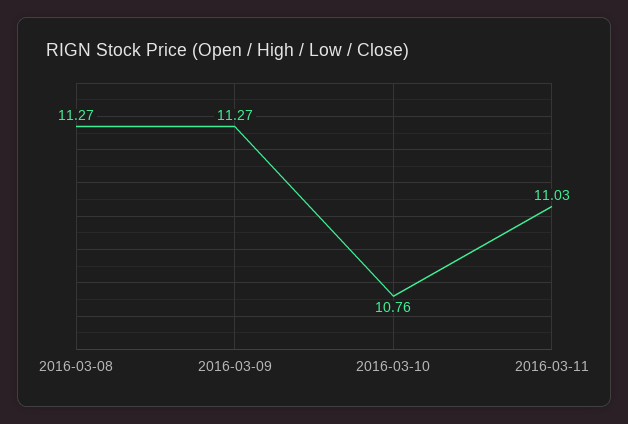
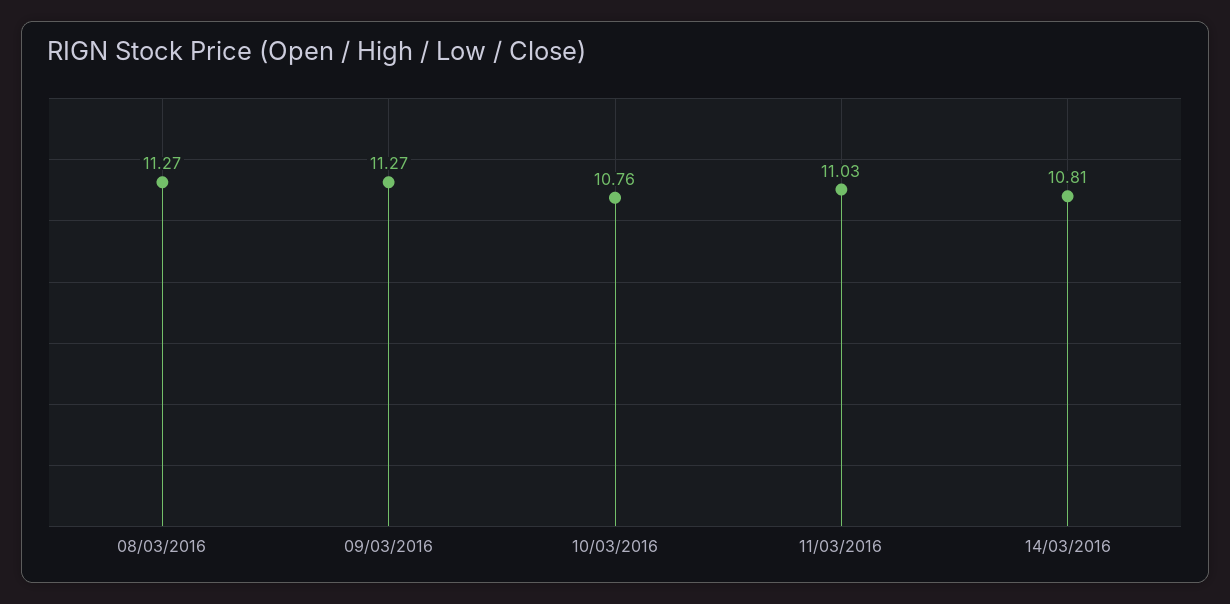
14/03/2016: none -> 10.81

